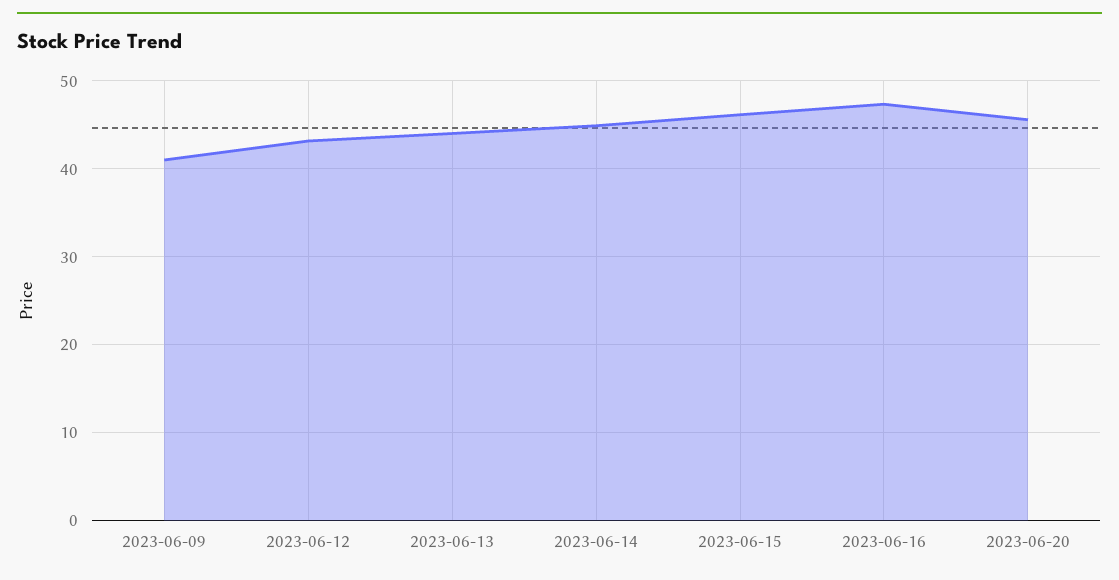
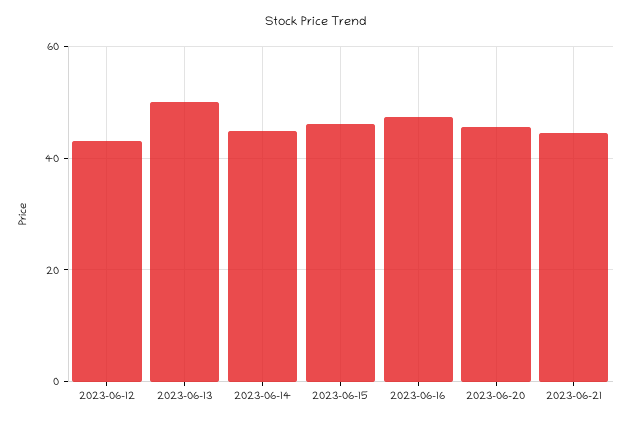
2023-06-09: 41 -> none
2023-06-13: 44 -> 50
2023-06-21: none -> 44

